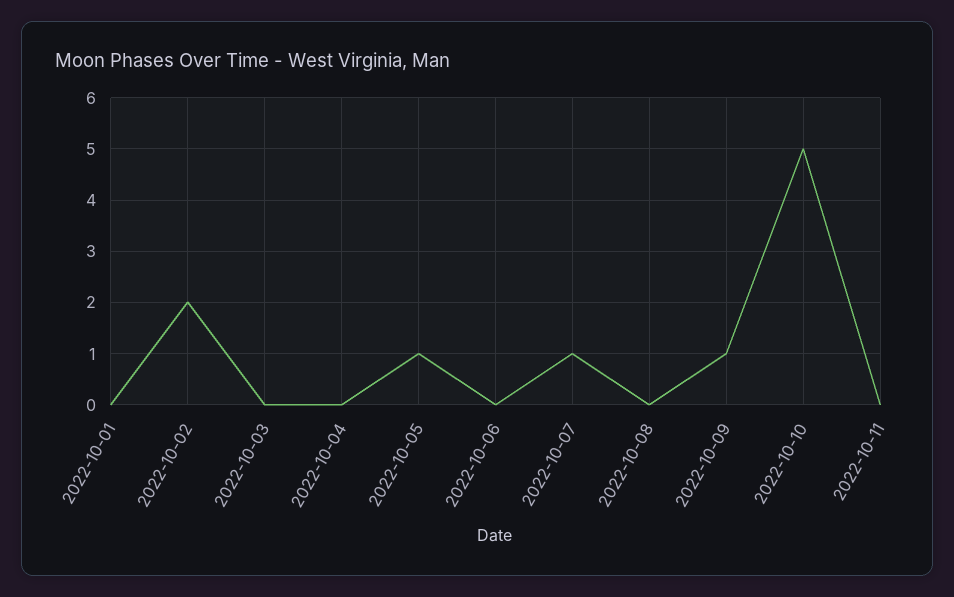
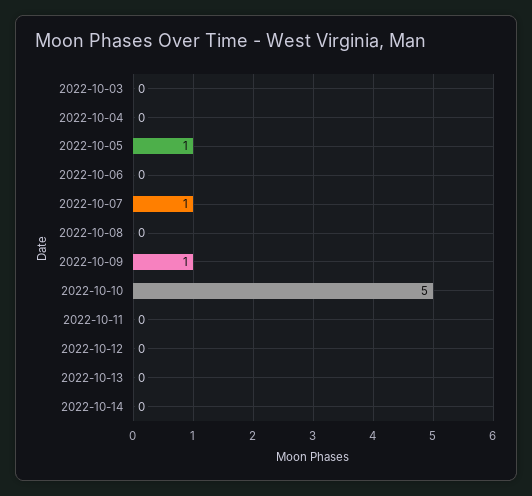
2022-10-01: 0 -> none
2022-10-02: 2 -> none
2022-10-12: none -> 0
2022-10-13: none -> 0
2022-10-14: none -> 0

